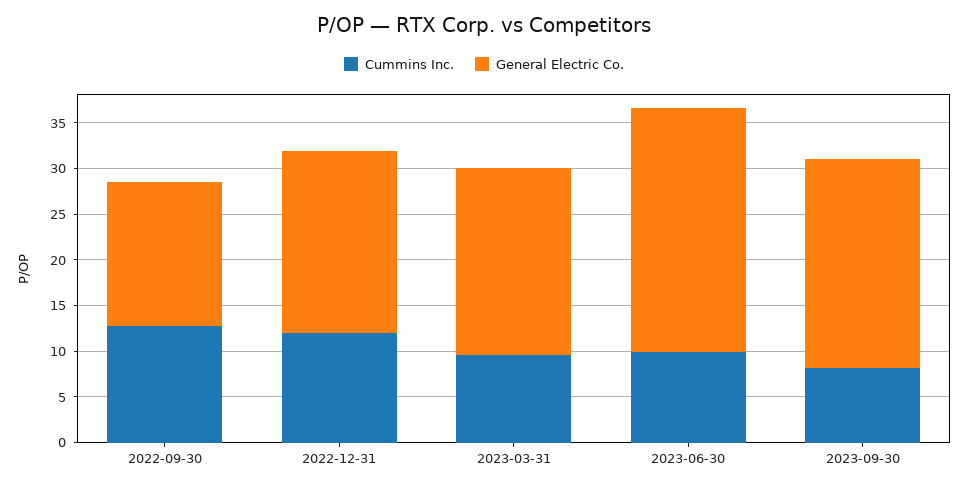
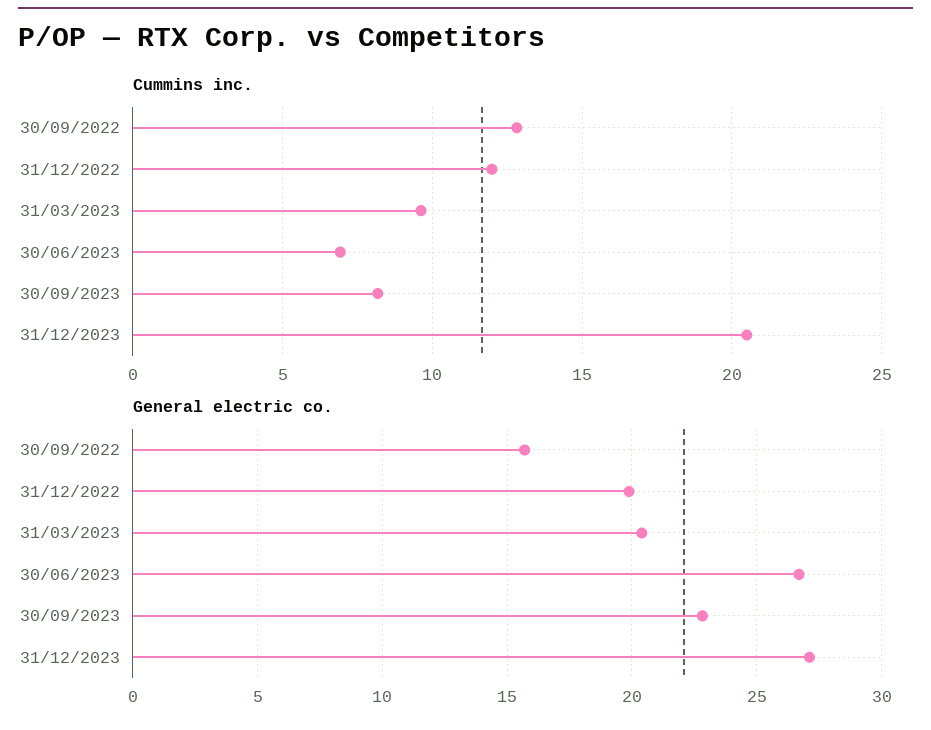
Cummins Inc., 2023-06-30: 10 -> 7
Cummins Inc., 31/12/2023: none -> 20.5
General Electric Co., 31/12/2023: none -> 27

